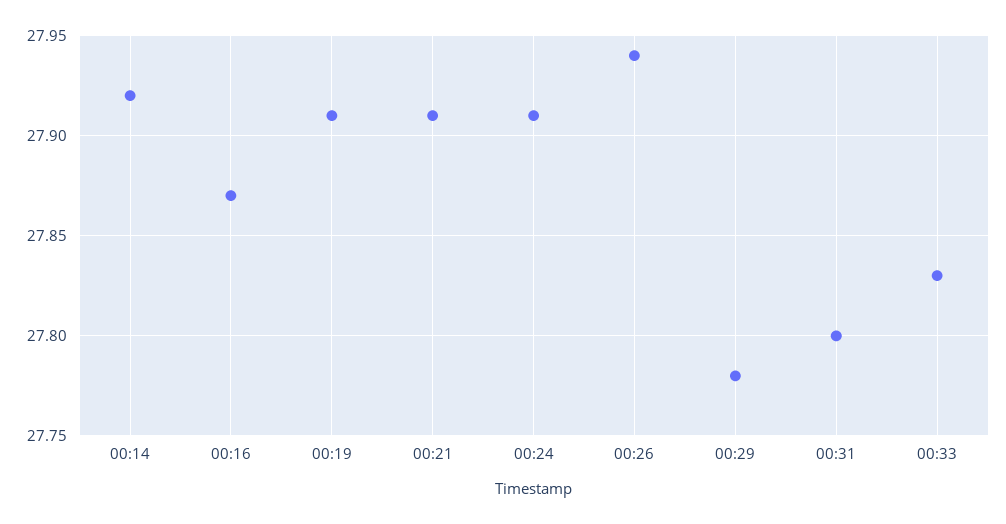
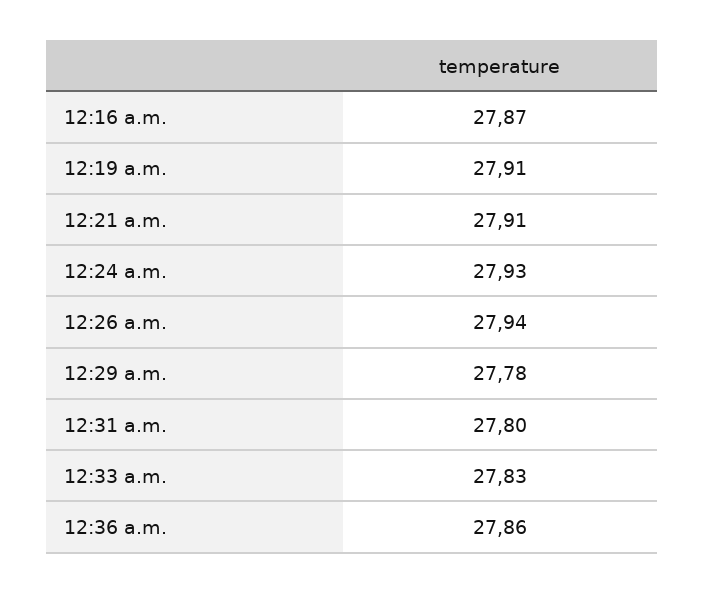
00:14: 27.92 -> none
00:24: 27.91 -> 27.93
12:36 a.m.: none -> 27.86

